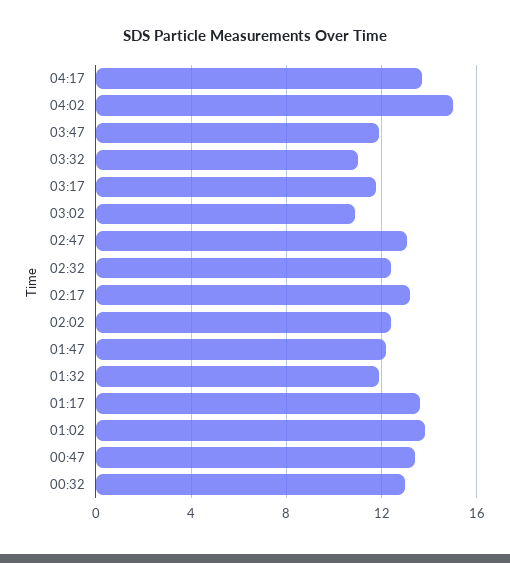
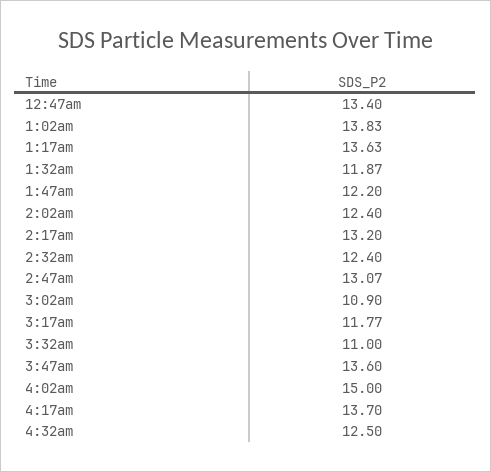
03:47: 12 -> 13.6
00:32: 13 -> none
4:32am: none -> 12.5

